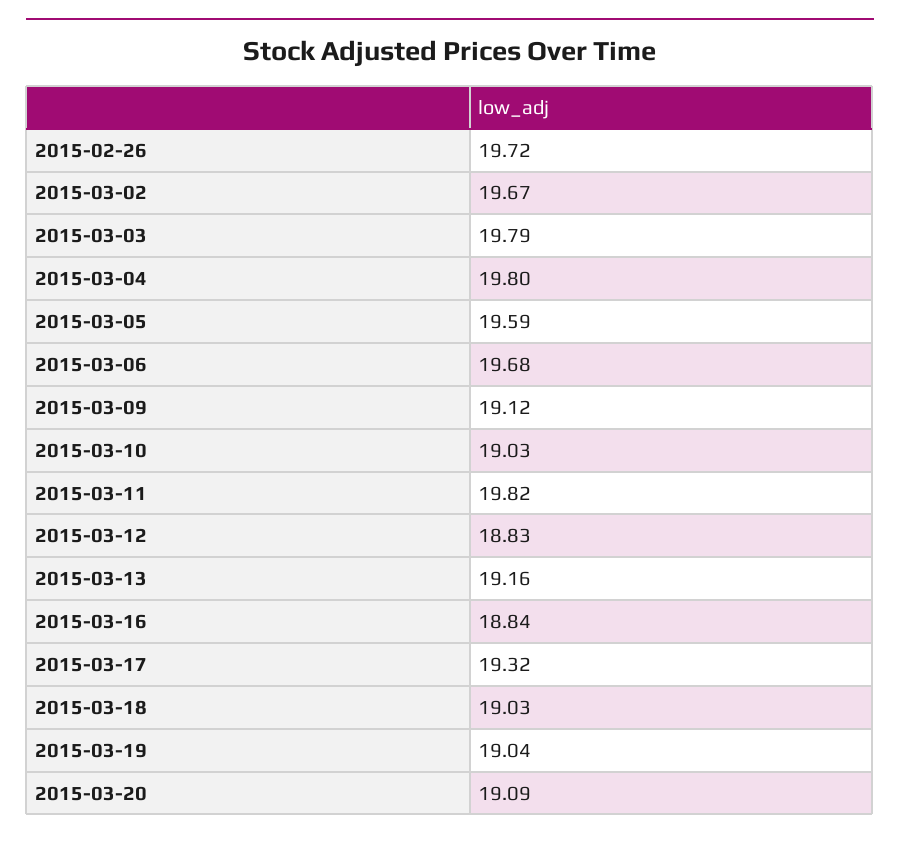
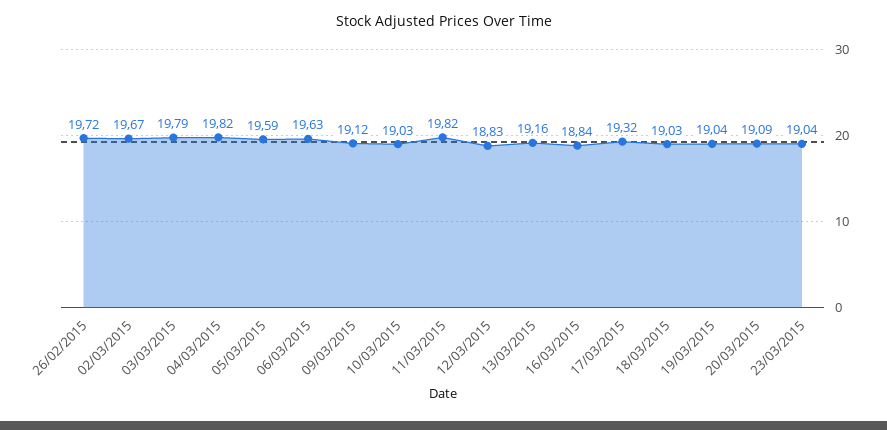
2015-03-04: 19.8 -> 19.82
2015-03-06: 19.68 -> 19.63
23/03/2015: none -> 19.04

